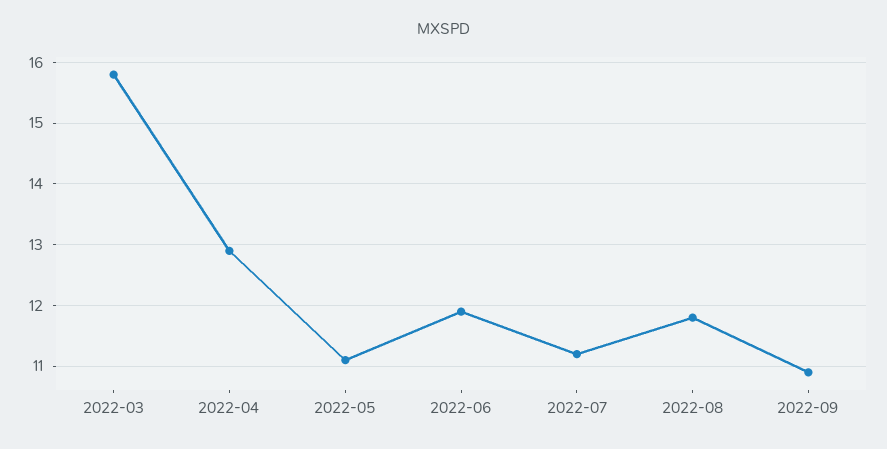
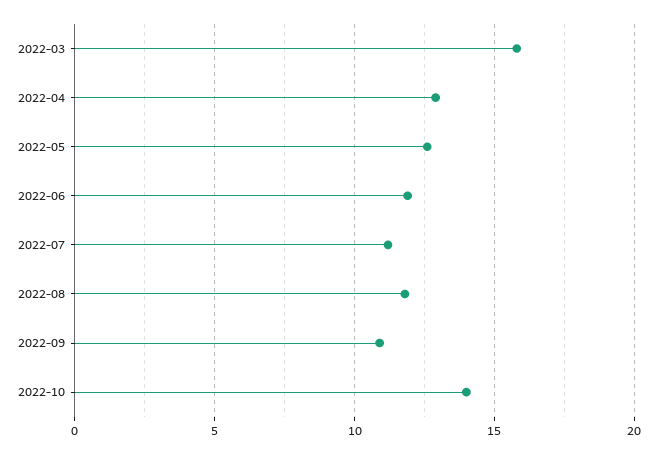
2022-05: 11.1 -> 12.5
2022-10: none -> 14

